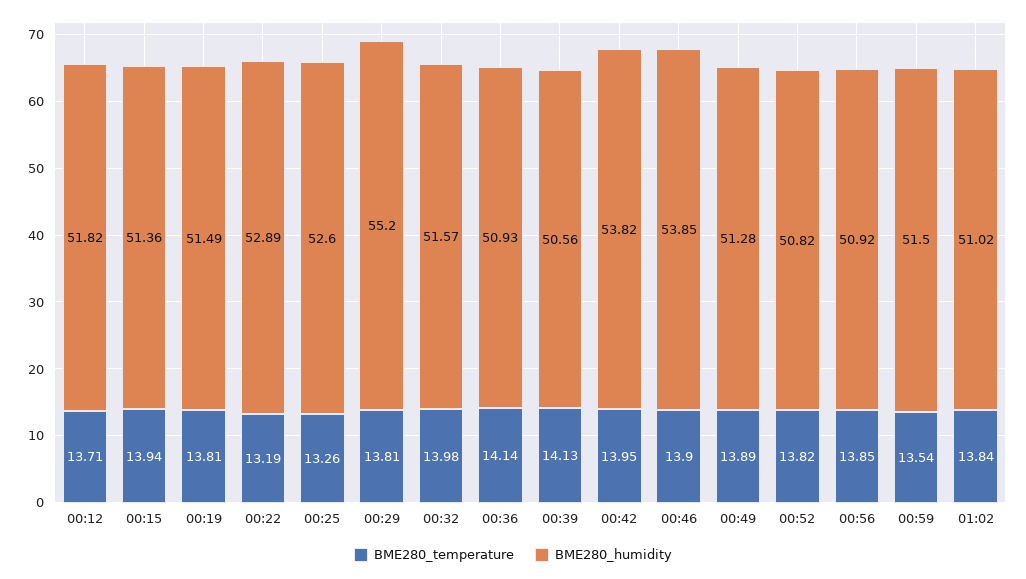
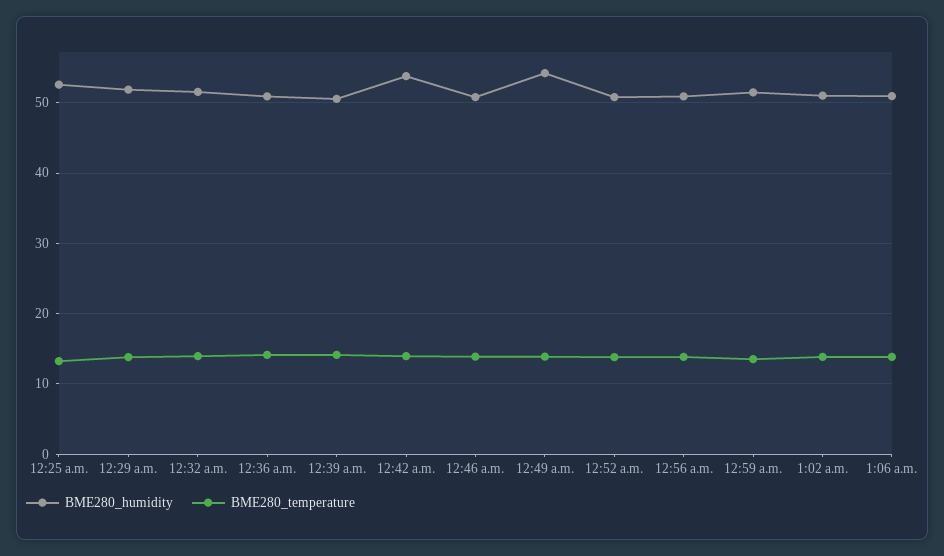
BME280_temperature, 00:12: 13.71 -> none
BME280_humidity, 00:12: 51.82 -> none
BME280_temperature, 00:15: 13.94 -> none
BME280_humidity, 00:15: 51.36 -> none
BME280_temperature, 00:19: 13.81 -> none
BME280_humidity, 00:19: 51.49 -> none
BME280_temperature, 00:22: 13.19 -> none
BME280_humidity, 00:22: 52.89 -> none
BME280_humidity, 00:29: 55.2 -> 52
BME280_humidity, 00:46: 53.85 -> 51
BME280_humidity, 00:49: 51.28 -> 54
BME280_humidity, 1:06 a.m.: none -> 51
BME280_temperature, 1:06 a.m.: none -> 14

